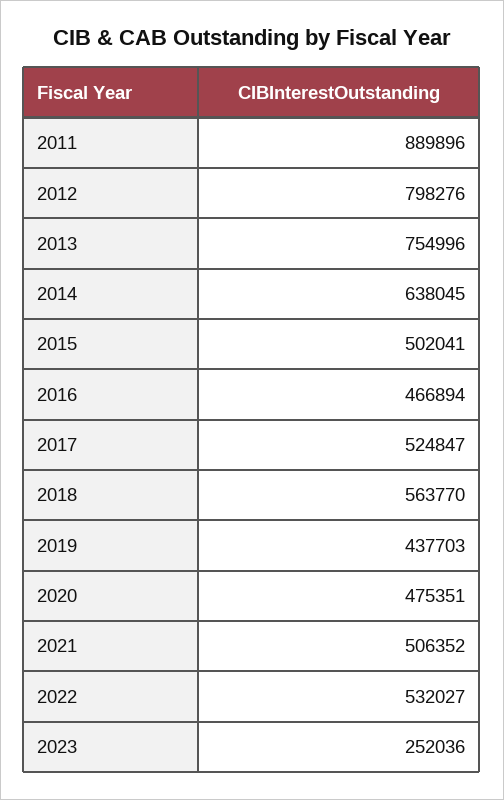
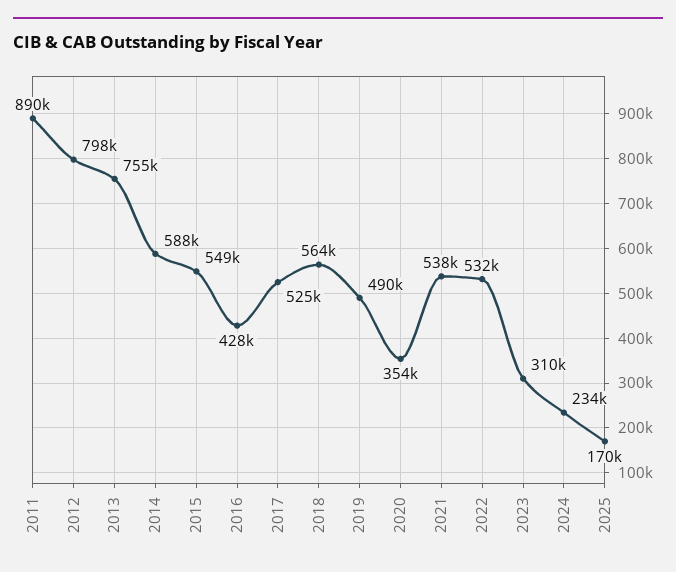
2014: 638045 -> 588000
2015: 502041 -> 549000
2016: 466894 -> 428000
2019: 437703 -> 490000
2020: 475351 -> 354000
2021: 506352 -> 538000
2023: 252036 -> 310000
2024: none -> 234000
2025: none -> 170000

